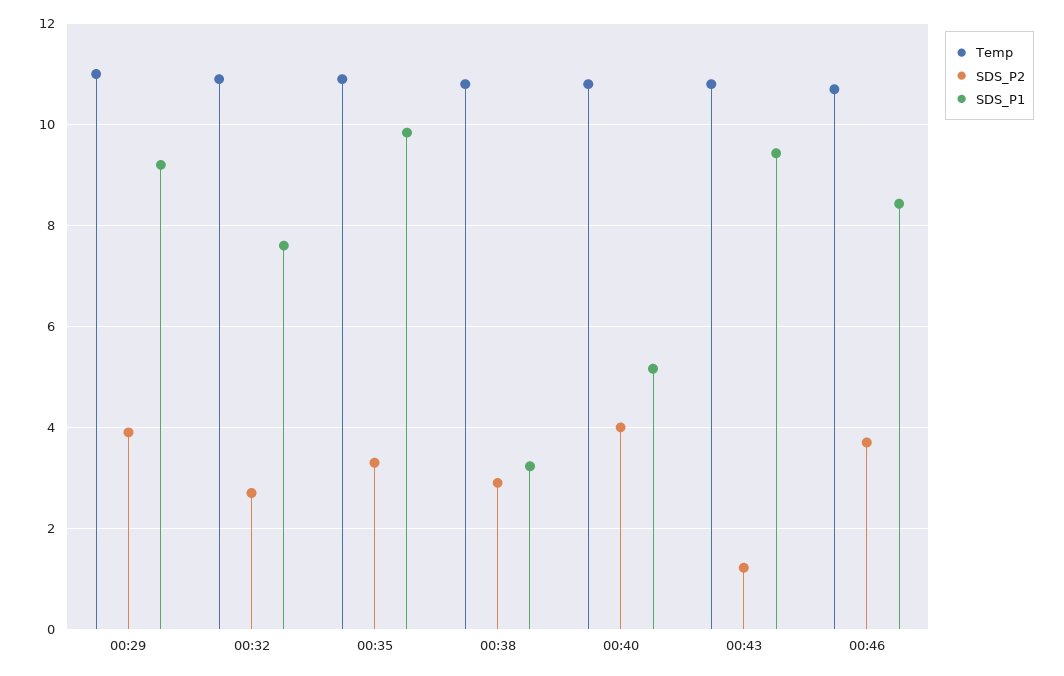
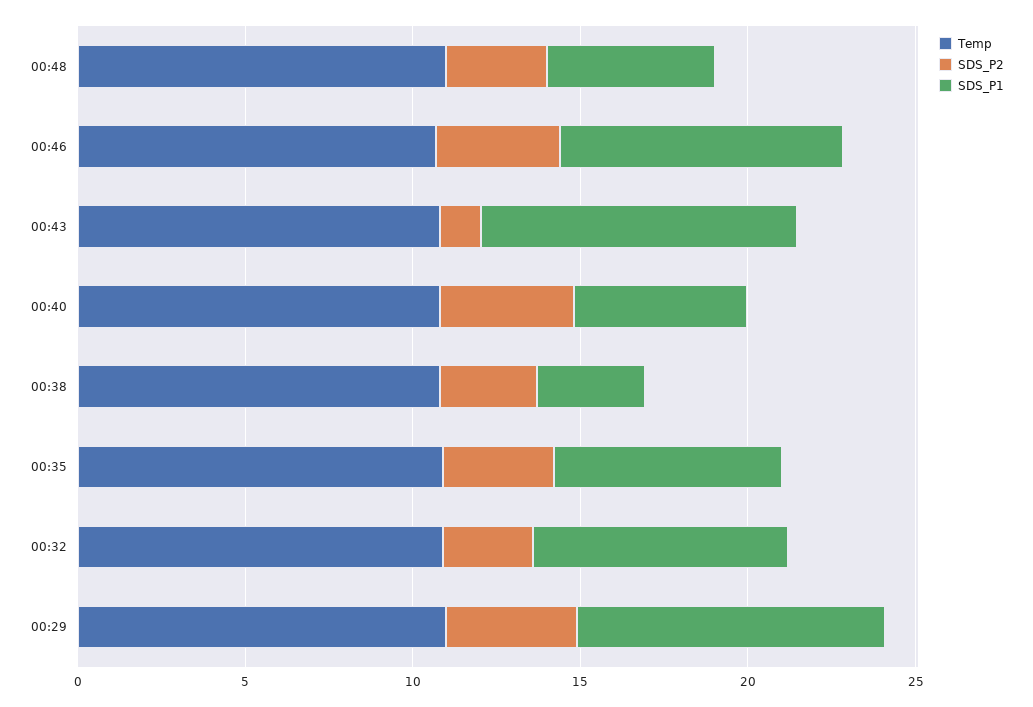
SDS_P1, 00:35: 9.8 -> 7
Temp, 00:48: none -> 11
SDS_P2, 00:48: none -> 3
SDS_P1, 00:48: none -> 5

